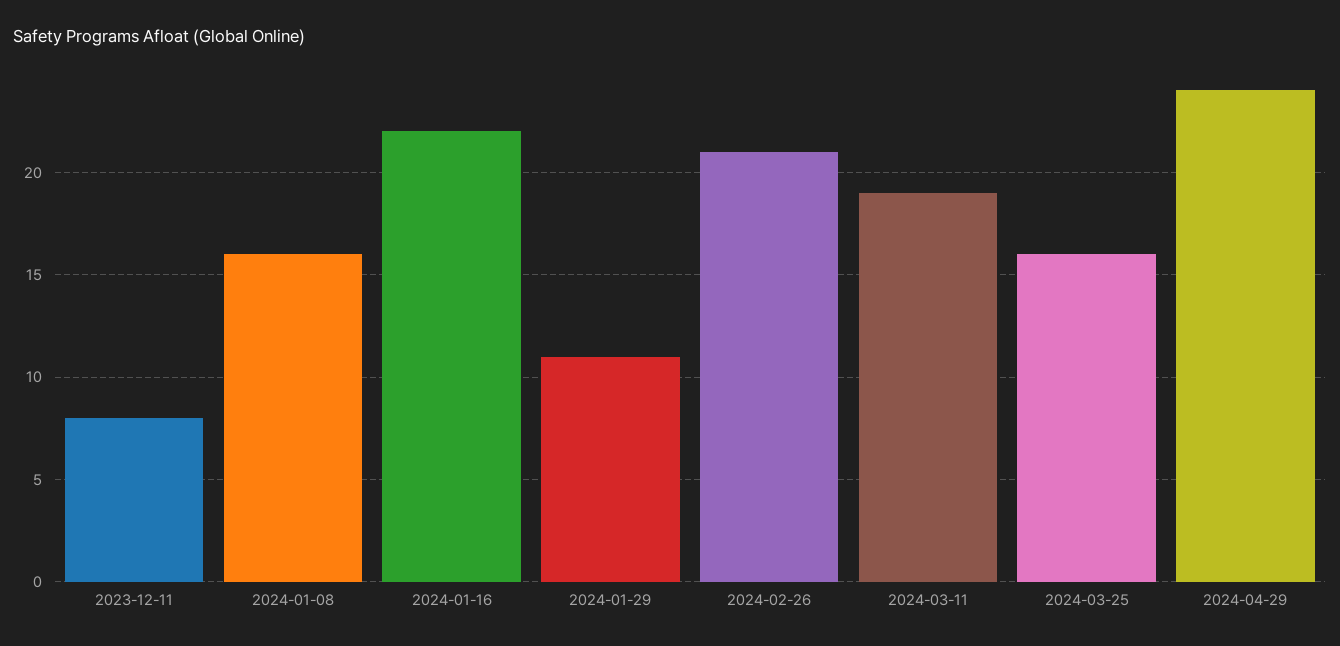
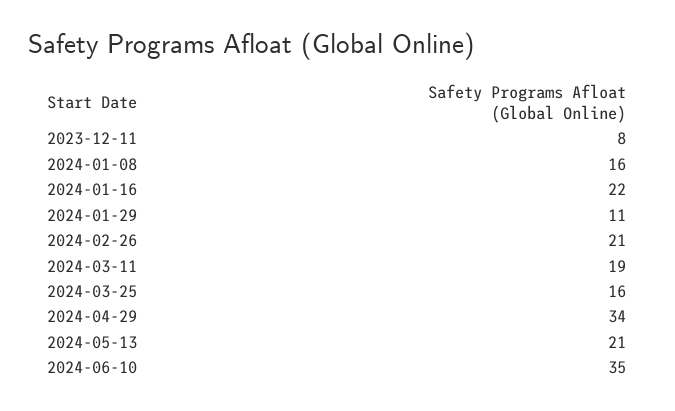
2024-04-29: 24 -> 34
2024-05-13: none -> 21
2024-06-10: none -> 35

